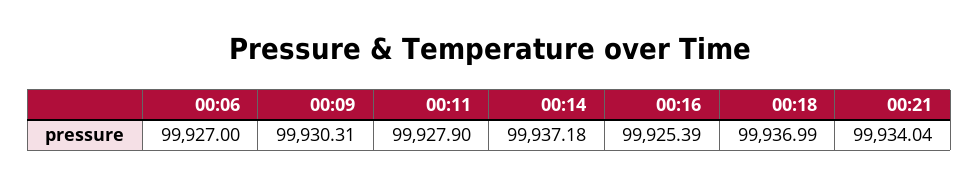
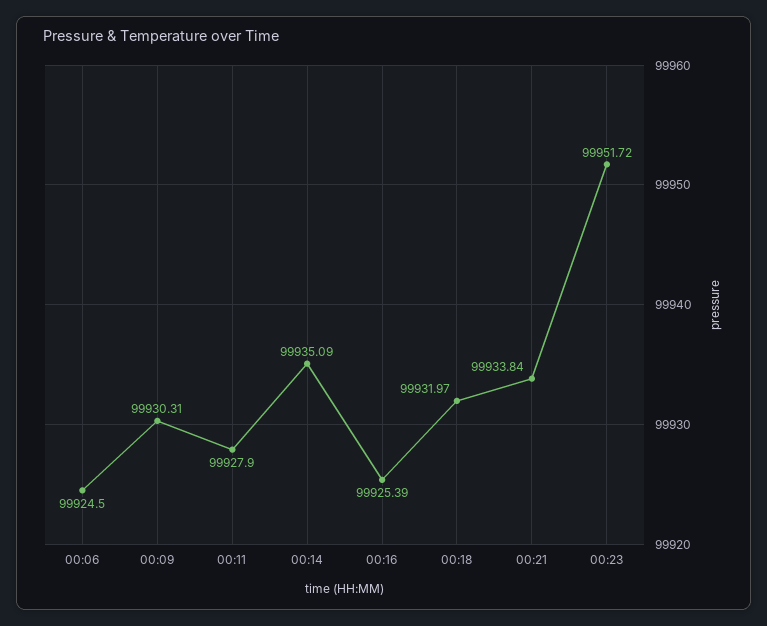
00:06: 99927 -> 99924.5
00:14: 99937.18 -> 99935.09
00:18: 99936.99 -> 99931.97
00:21: 99934.04 -> 99933.84
00:23: none -> 99951.72

